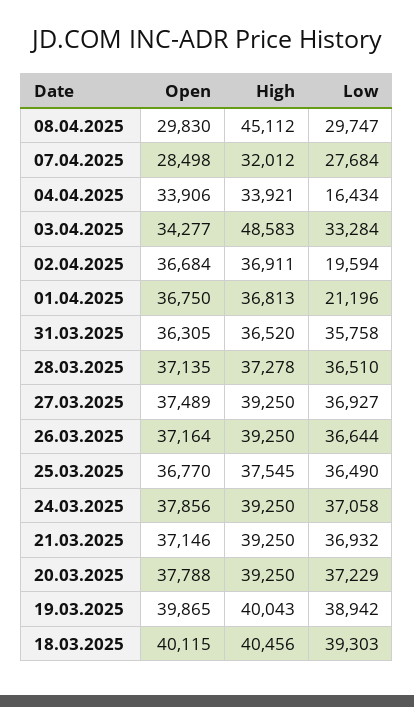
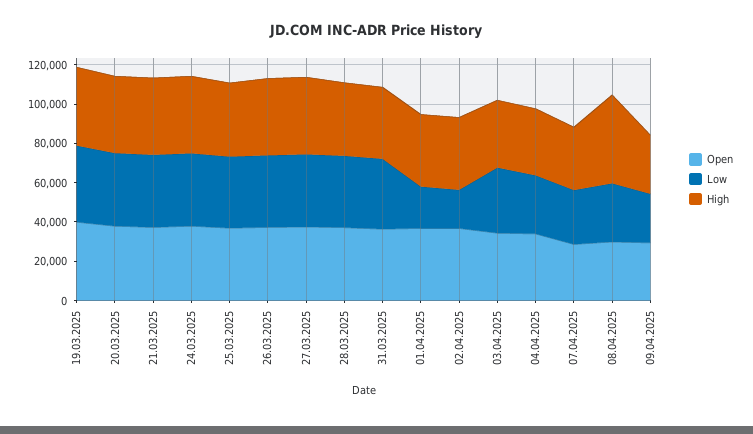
Low, 04.04.2025: 16434 -> 30000
High, 03.04.2025: 48583 -> 35000
Open, 18.03.2025: 40115 -> none
High, 18.03.2025: 40456 -> none
Low, 18.03.2025: 39303 -> none
Open, 09.04.2025: none -> 30000
Low, 09.04.2025: none -> 25000
High, 09.04.2025: none -> 30000

